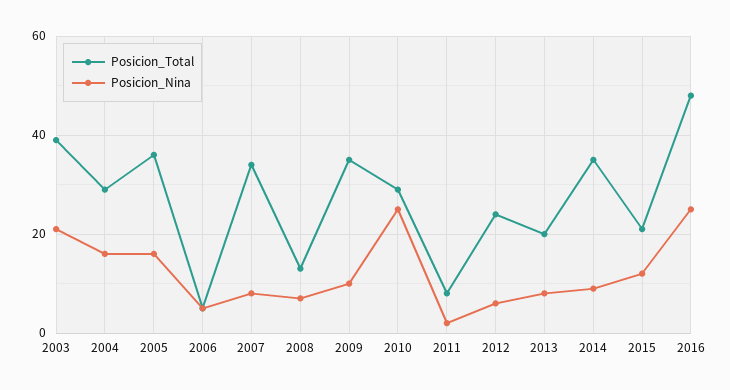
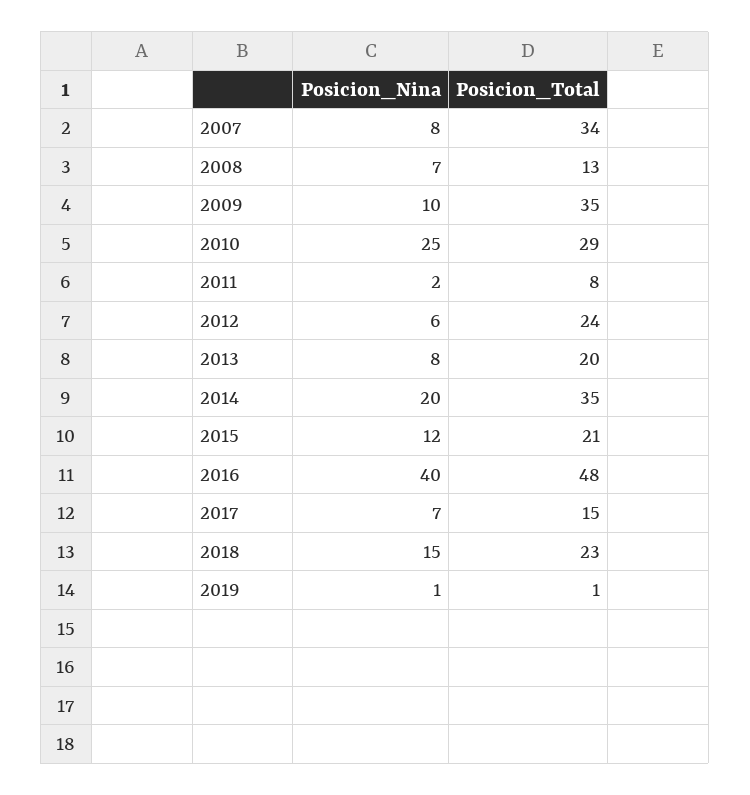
Posicion_Total, 2003: 40 -> none
Posicion_Nina, 2003: 20 -> none
Posicion_Total, 2004: 30 -> none
Posicion_Nina, 2004: 15 -> none
Posicion_Total, 2005: 35 -> none
Posicion_Nina, 2005: 15 -> none
Posicion_Total, 2006: 5 -> none
Posicion_Nina, 2006: 5 -> none
Posicion_Nina, 2014: 10 -> 20
Posicion_Nina, 2016: 25 -> 40
Posicion_Nina, 2017: none -> 7
Posicion_Total, 2017: none -> 15
Posicion_Nina, 2018: none -> 15
Posicion_Total, 2018: none -> 23
Posicion_Nina, 2019: none -> 1
Posicion_Total, 2019: none -> 1

